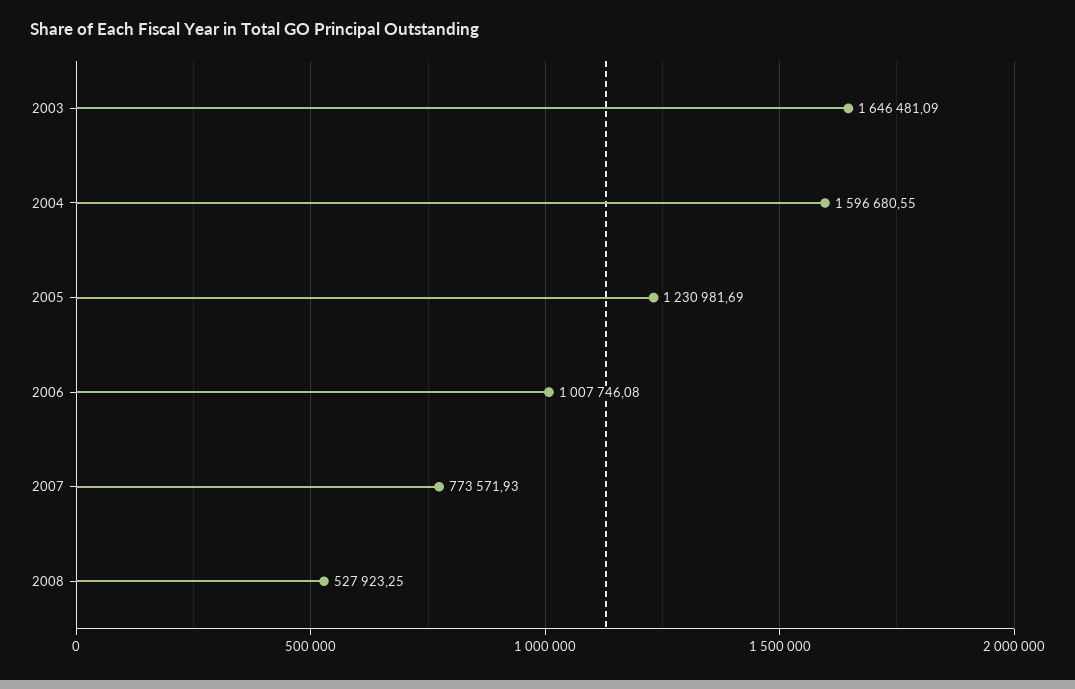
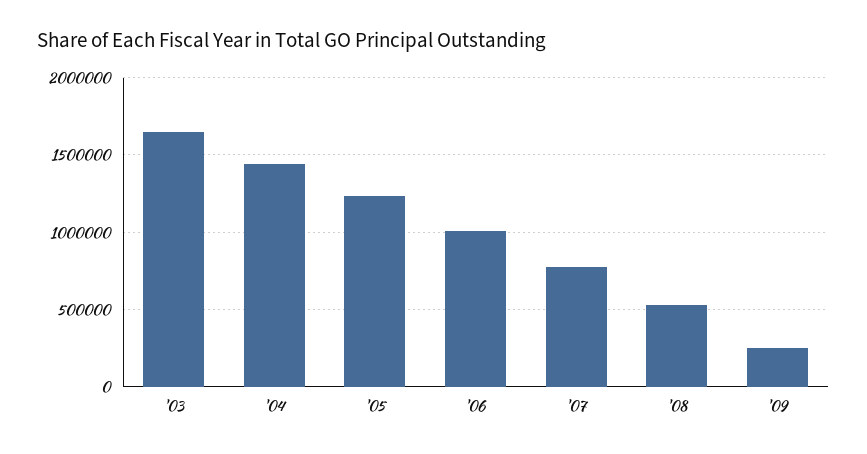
2004: 1596680.55 -> 1450000
'09: none -> 250000

